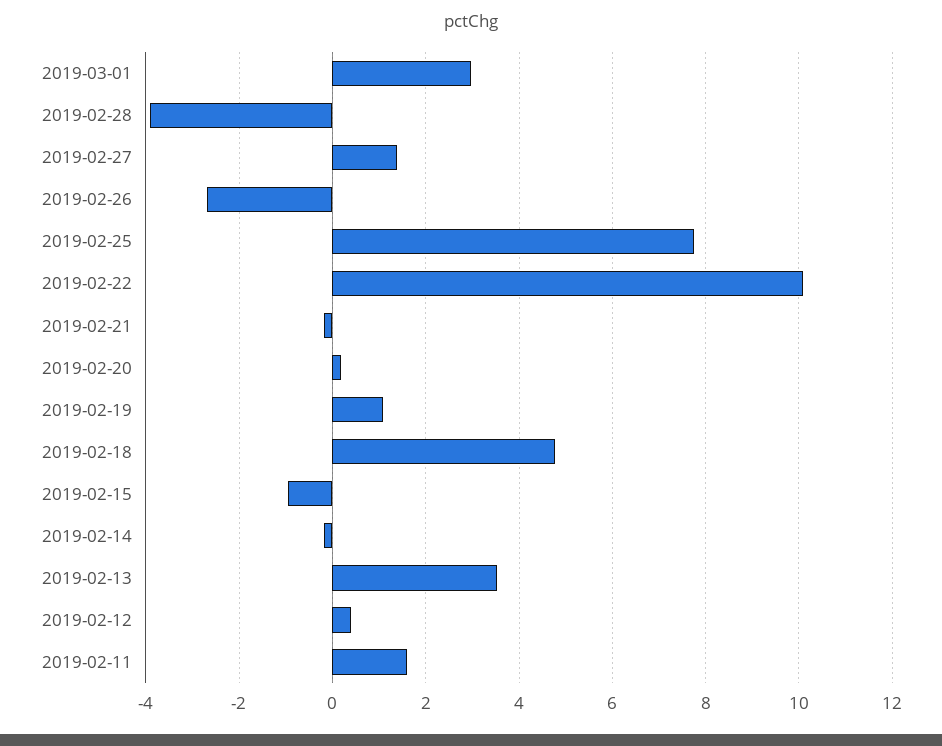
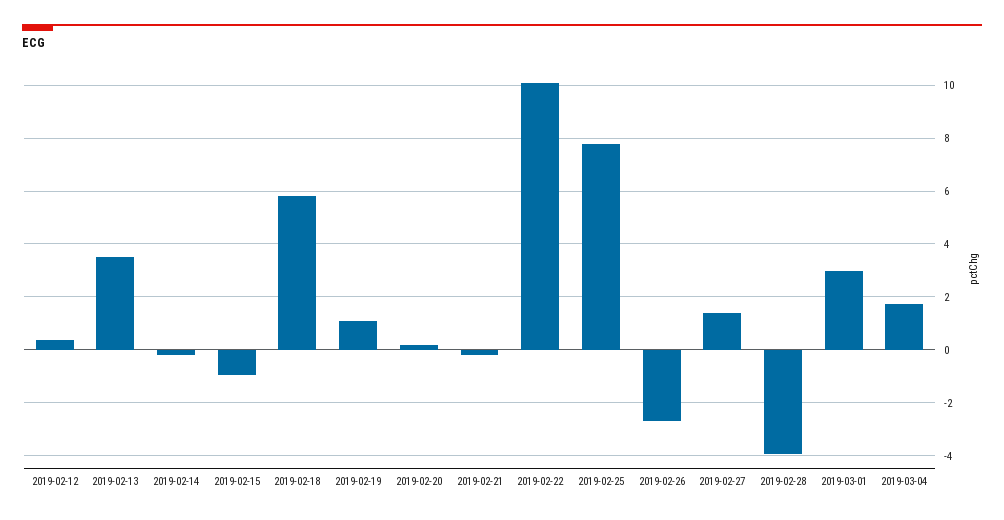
2019-02-18: 4.8 -> 5.75
2019-02-11: 1.6 -> none
2019-03-04: none -> 1.75

